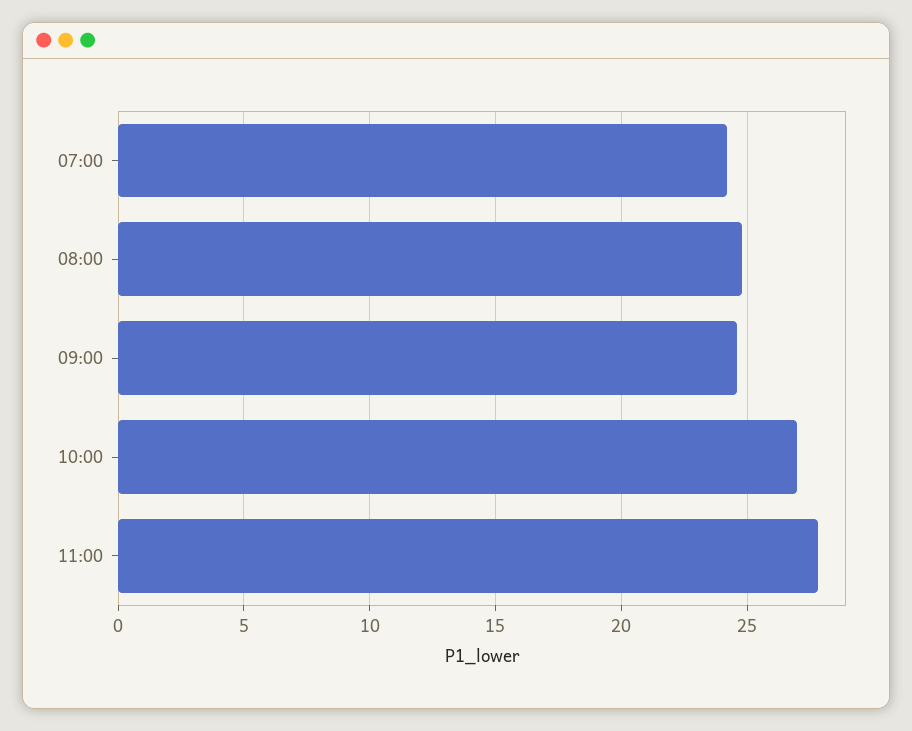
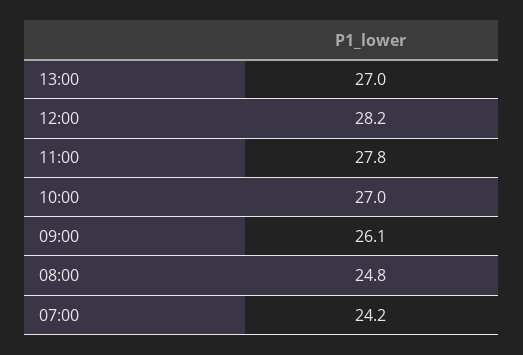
09:00: 24.5 -> 26.1
13:00: none -> 27
12:00: none -> 28.2

